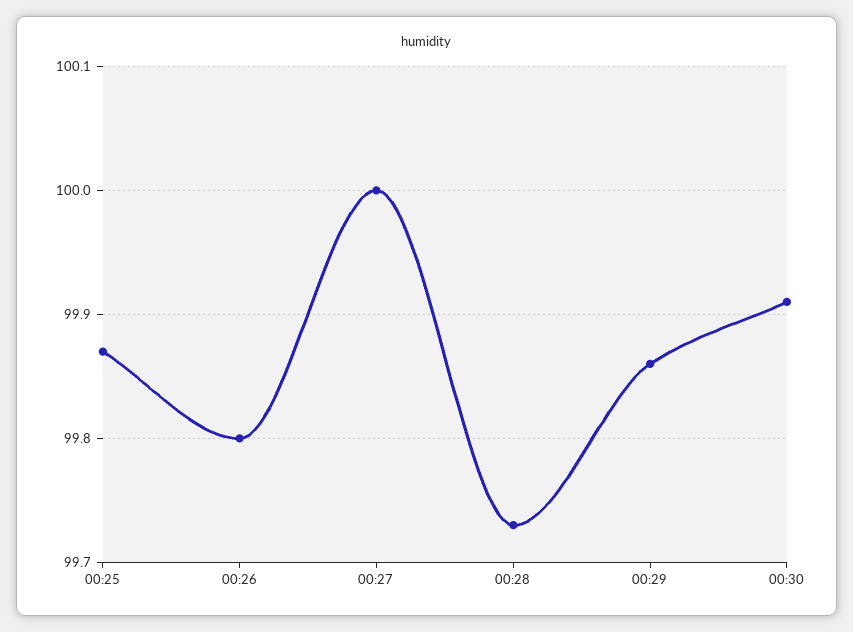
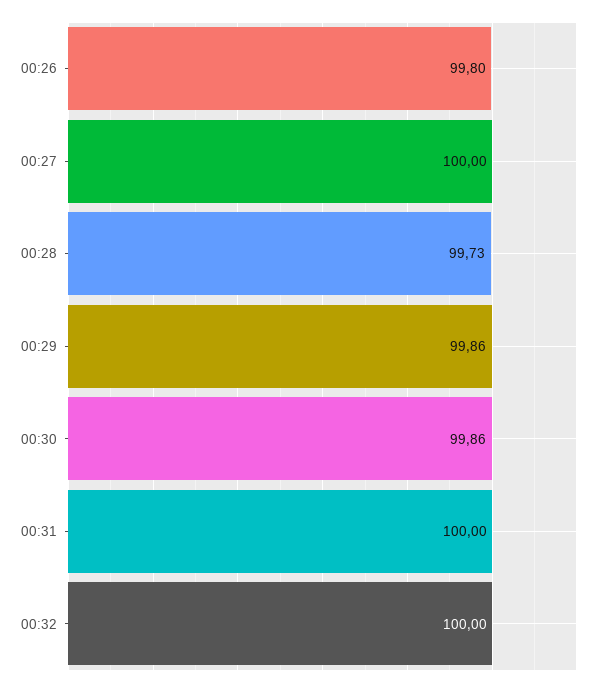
00:25: 99.87 -> none
00:30: 99.91 -> 99.86
00:31: none -> 100
00:32: none -> 100

